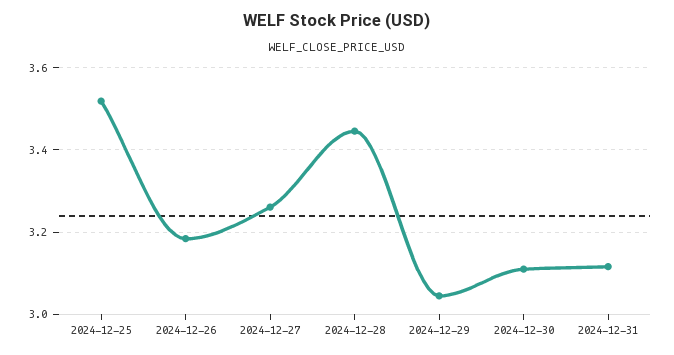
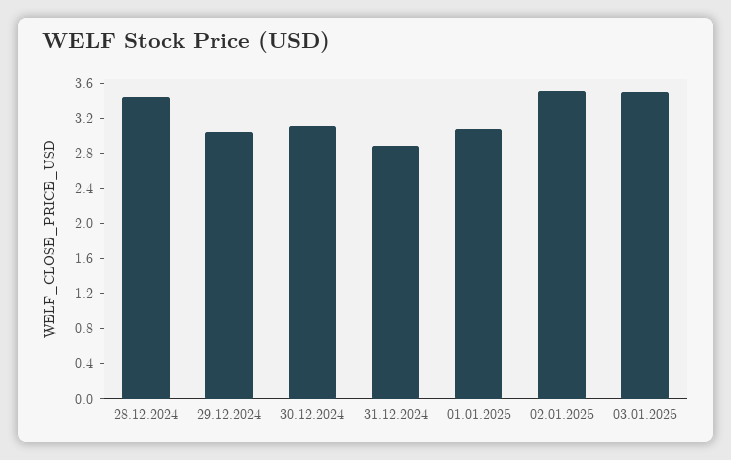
2024-12-25: 3.52 -> none
2024-12-26: 3.18 -> none
2024-12-27: 3.26 -> none
2024-12-31: 3.12 -> 2.9
01.01.2025: none -> 3.1
02.01.2025: none -> 3.5
03.01.2025: none -> 3.5

